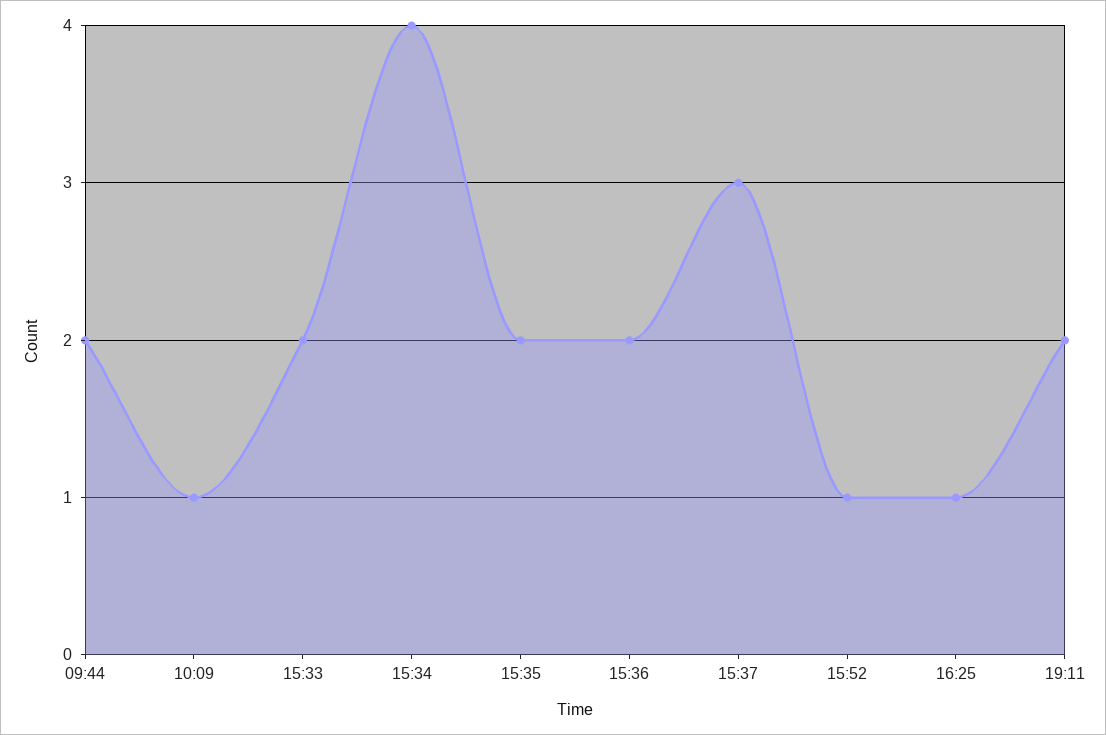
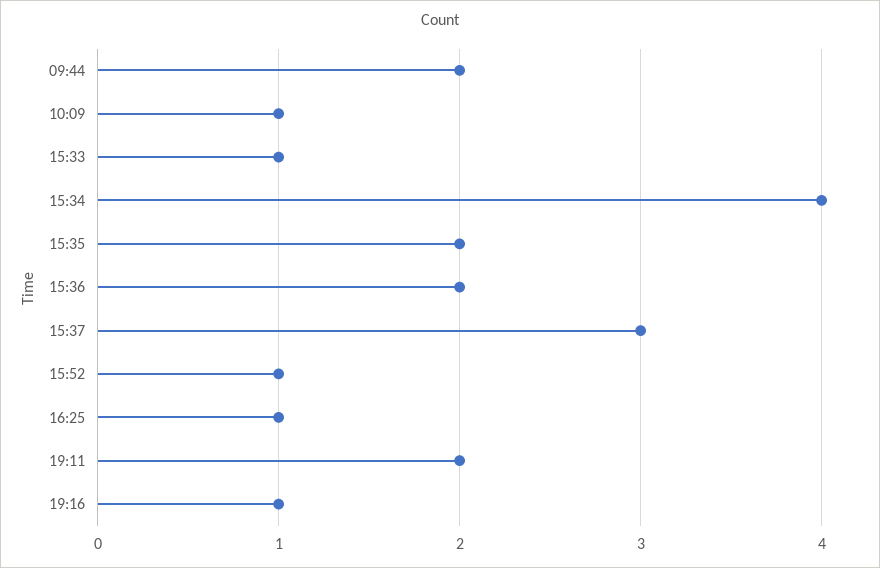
15:33: 2 -> 1
19:16: none -> 1

